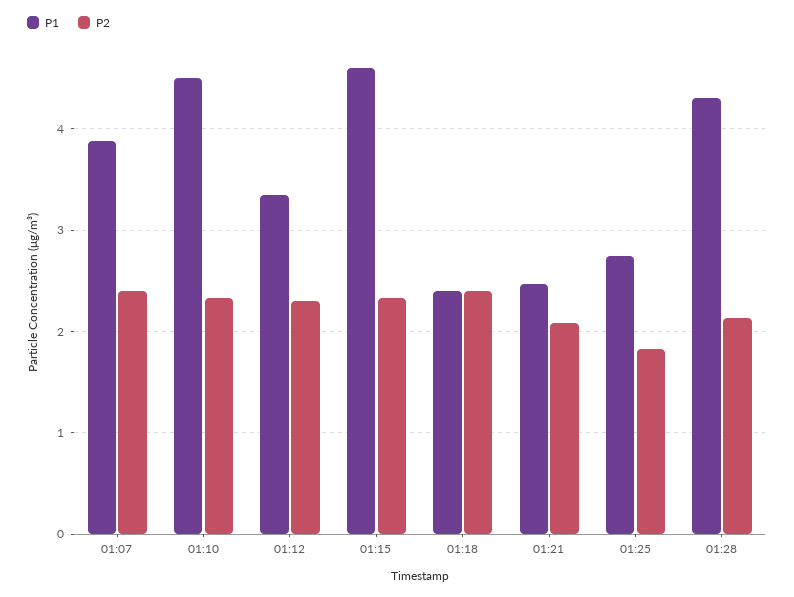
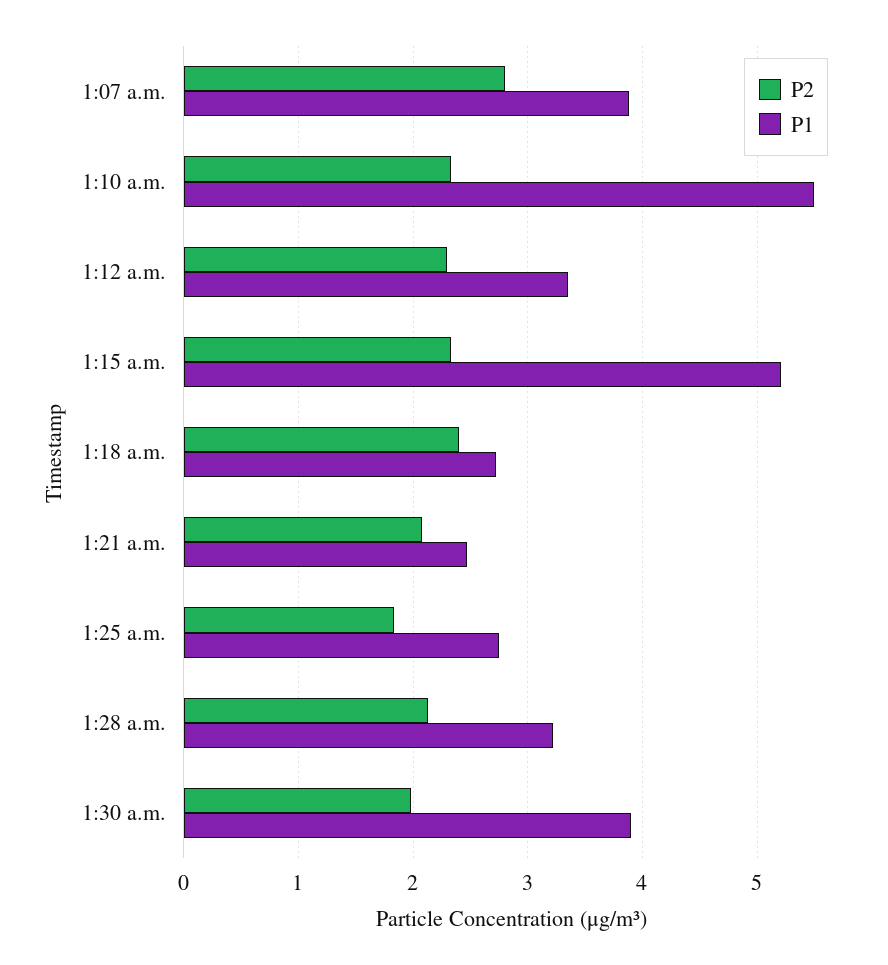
P2, 01:07: 2.4 -> 2.8
P1, 01:10: 4.5 -> 5.5
P1, 01:15: 4.6 -> 5.2
P1, 01:18: 2.4 -> 2.7
P1, 01:28: 4.3 -> 3.2
P2, 1:30 a.m.: none -> 2
P1, 1:30 a.m.: none -> 3.9

